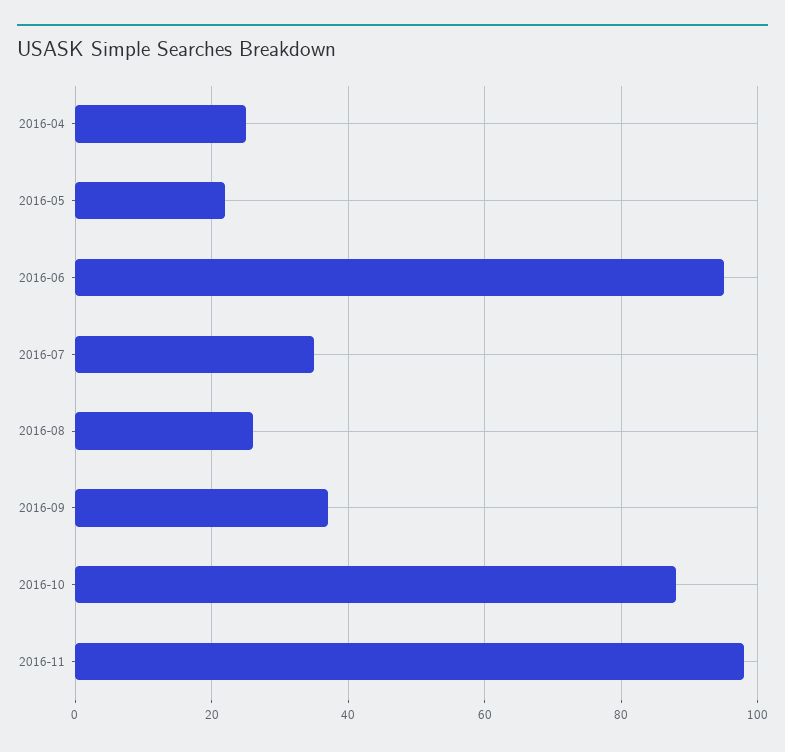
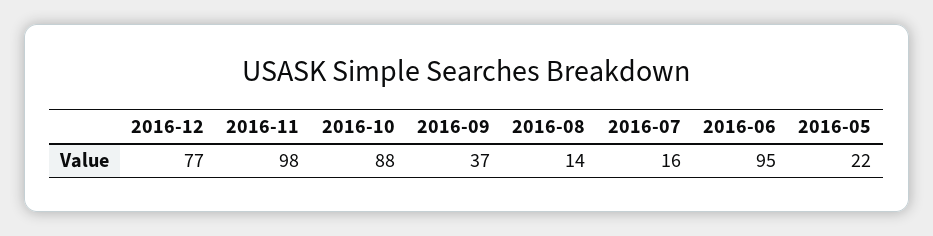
2016-04: 25 -> none
2016-07: 35 -> 16
2016-08: 25 -> 14
2016-12: none -> 77

